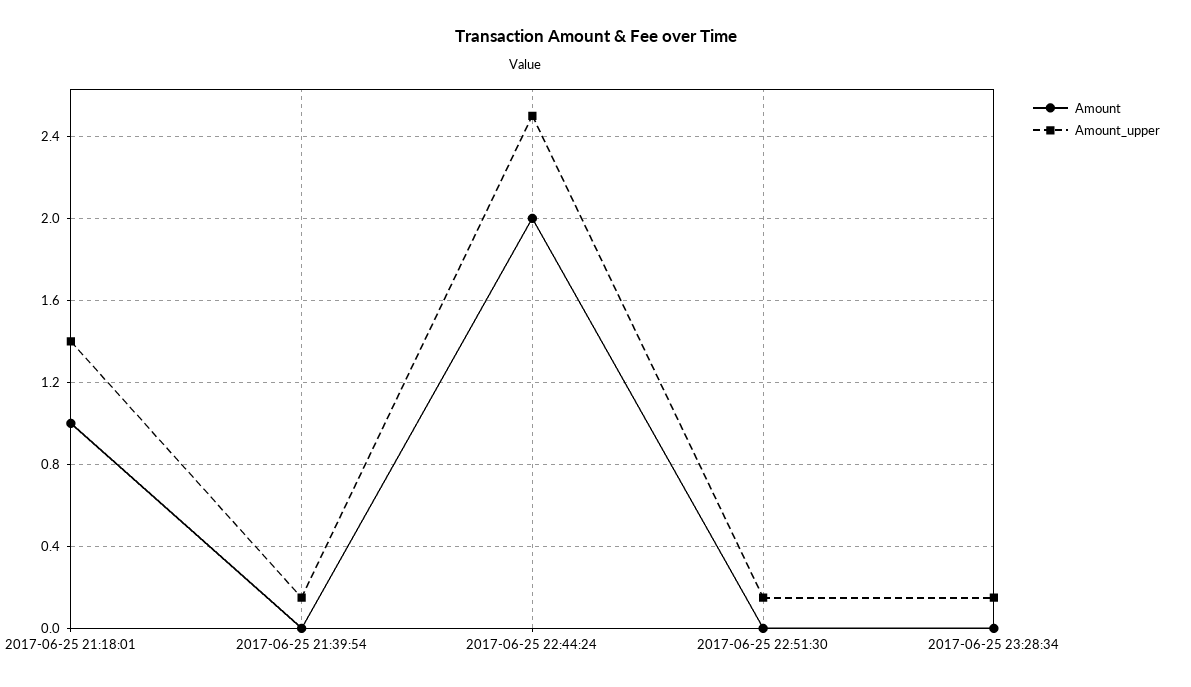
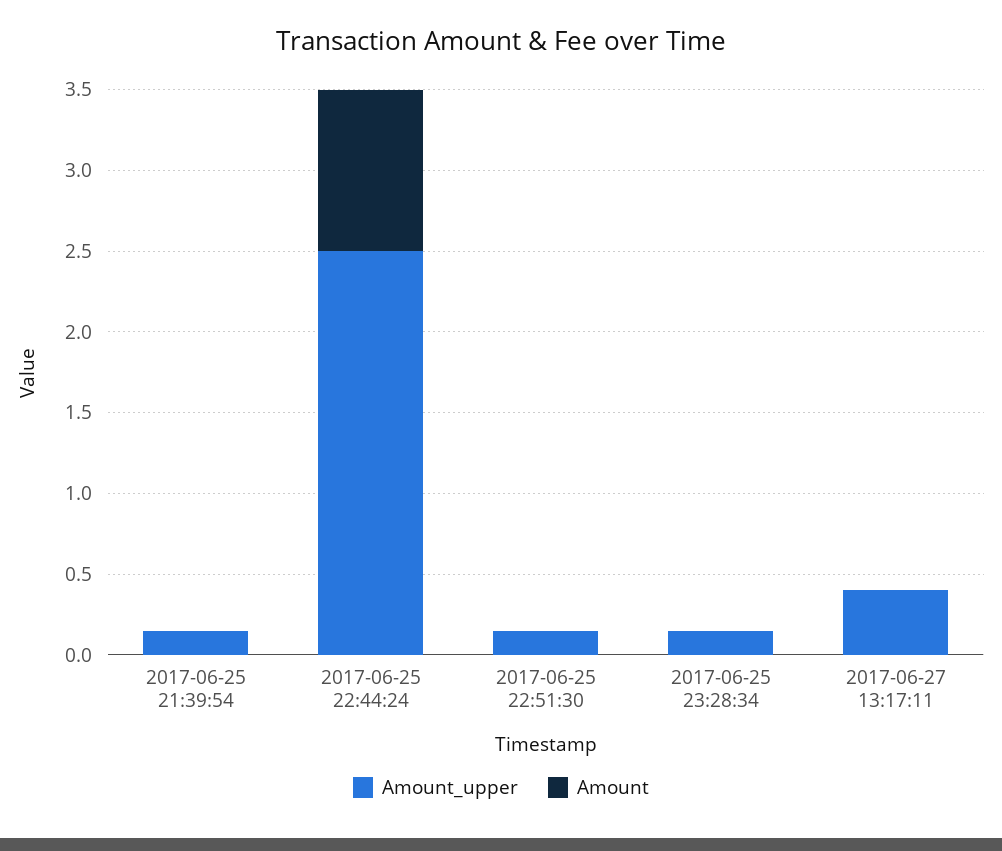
Amount, 2017-06-25 21:18:01: 1 -> none
Amount_upper, 2017-06-25 21:18:01: 1.4 -> none
Amount, 2017-06-25 22:44:24: 2 -> 1
Amount_upper, 2017-06-27 13:17:11: none -> 0.4
Amount, 2017-06-27 13:17:11: none -> 0

